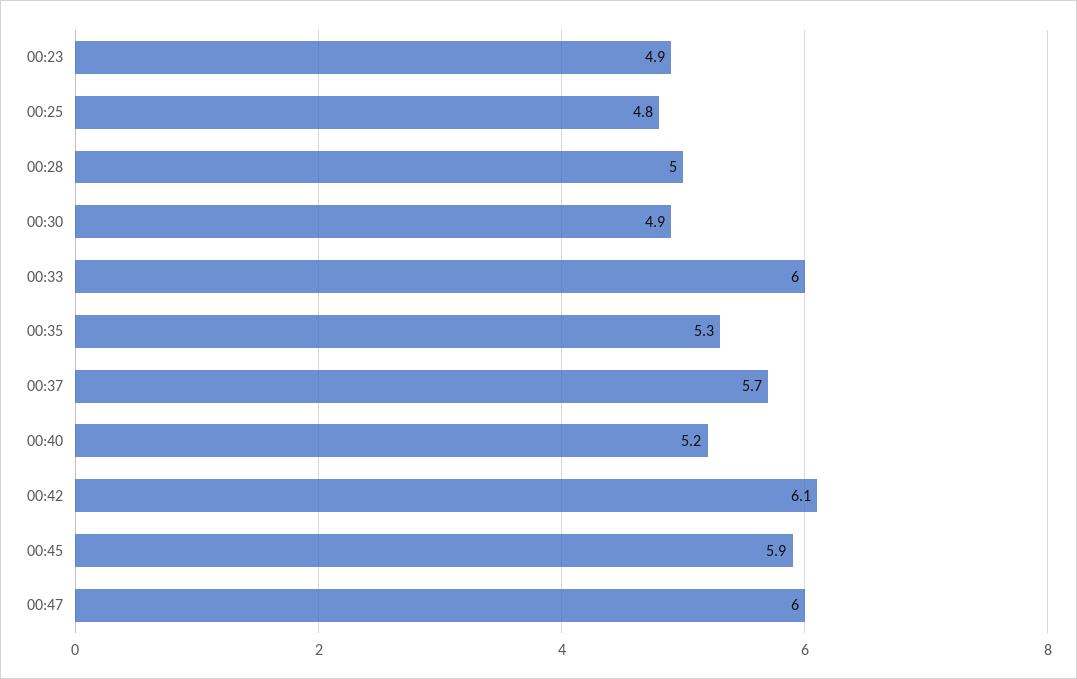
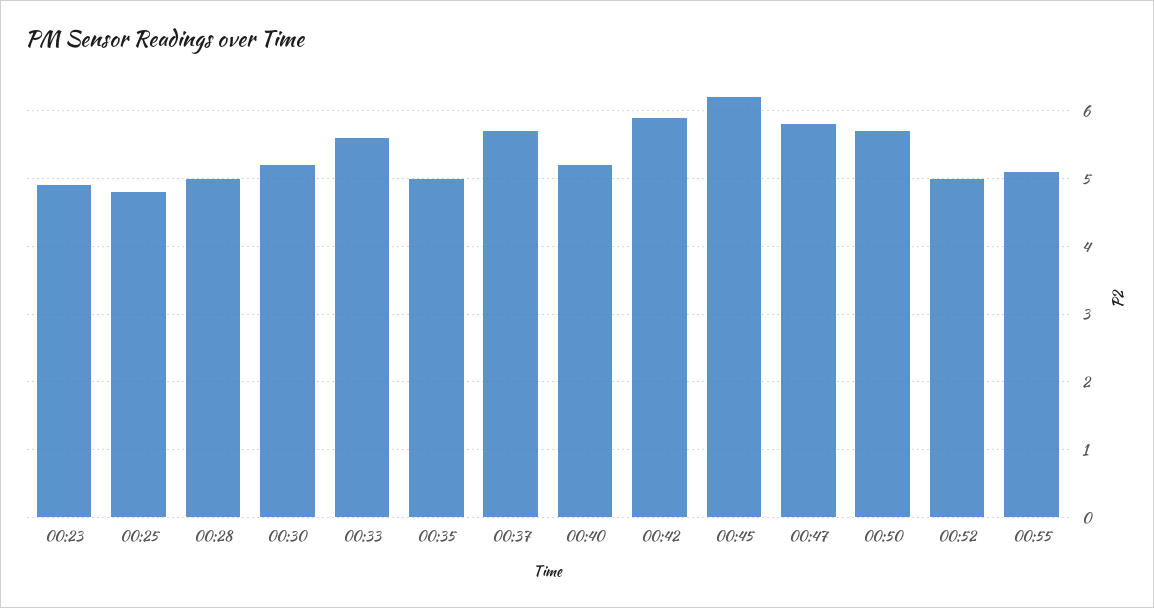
00:30: 4.9 -> 5.2
00:33: 6 -> 5.6
00:35: 5.3 -> 5
00:42: 6.1 -> 5.9
00:45: 5.9 -> 6.2
00:47: 6 -> 5.8
00:50: none -> 5.7
00:52: none -> 5
00:55: none -> 5.1

